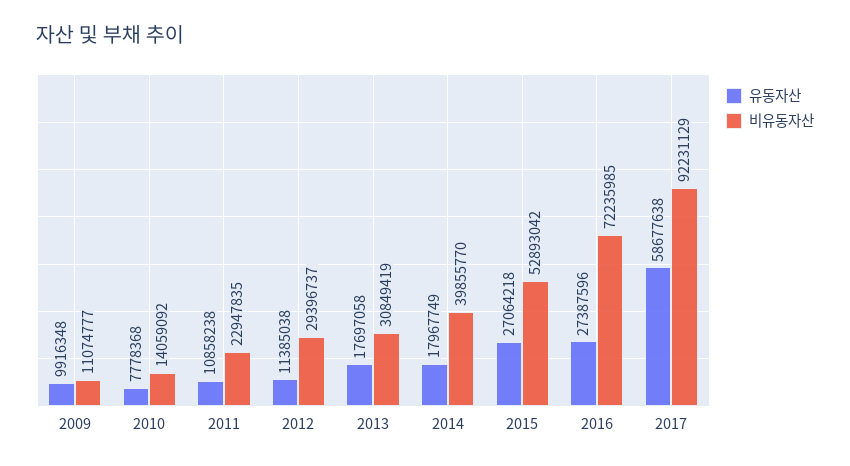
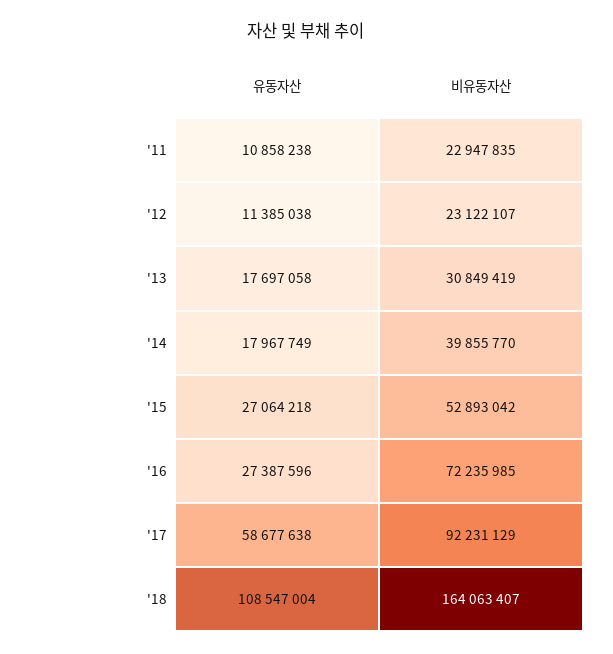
유동자산, 2009: 9916348 -> none
비유동자산, 2009: 11074777 -> none
유동자산, 2010: 7778368 -> none
비유동자산, 2010: 14059092 -> none
비유동자산, 2012: 29396737 -> 23122107
유동자산, '18: none -> 108547004
비유동자산, '18: none -> 164063407

